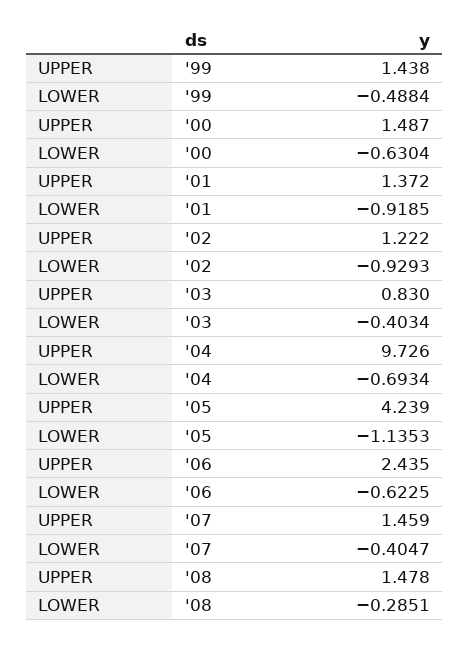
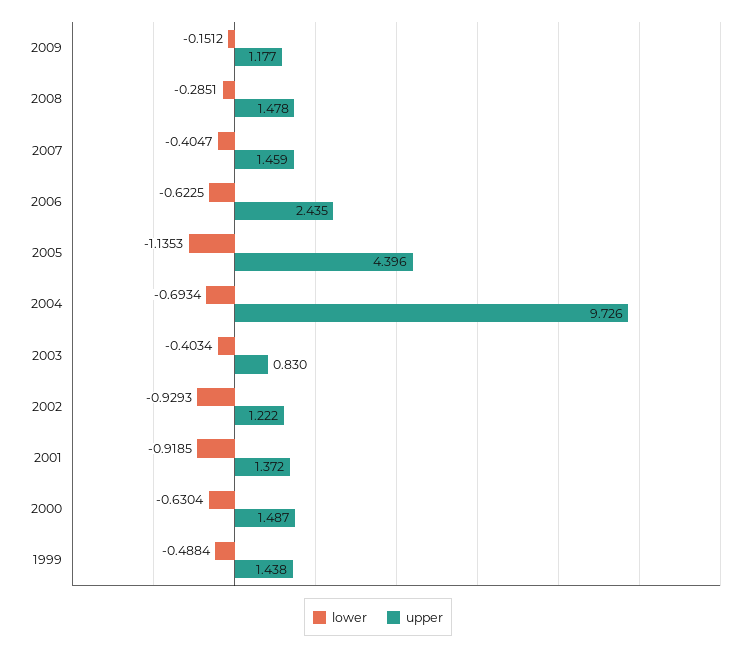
UPPER, '05: 4.239 -> 4.396
LOWER, 2009: none -> -0.1512
UPPER, 2009: none -> 1.177

